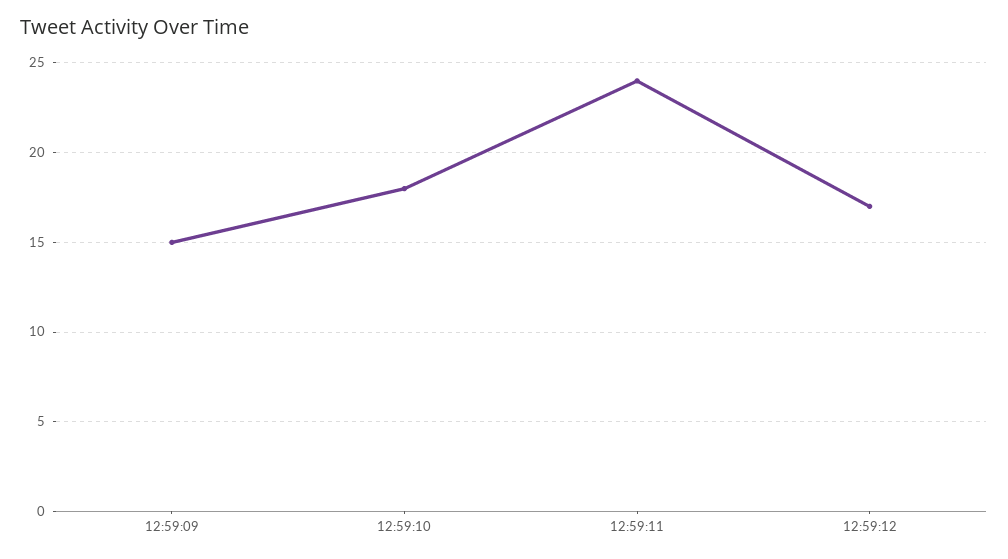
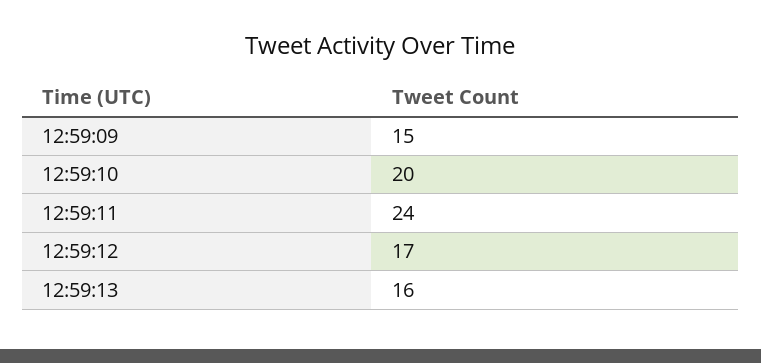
12:59:10: 18 -> 20
12:59:13: none -> 16

